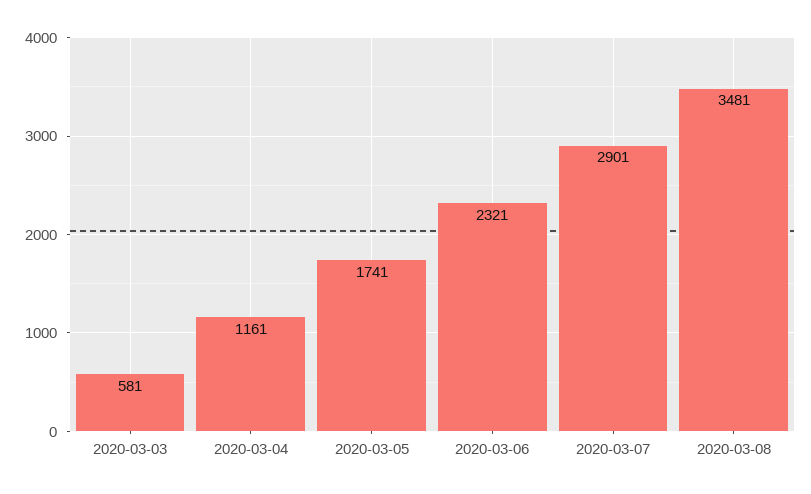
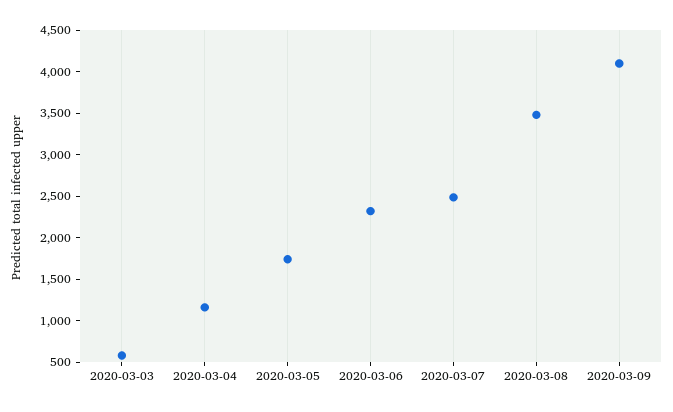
2020-03-07: 2901 -> 2500
2020-03-09: none -> 4100

